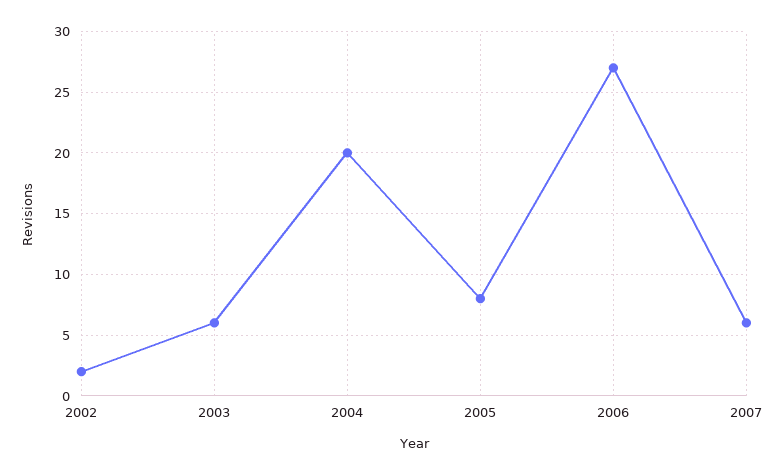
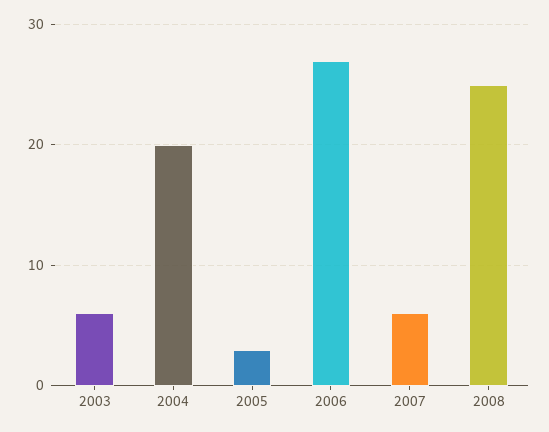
2002: 2 -> none
2005: 8 -> 3
2008: none -> 25

